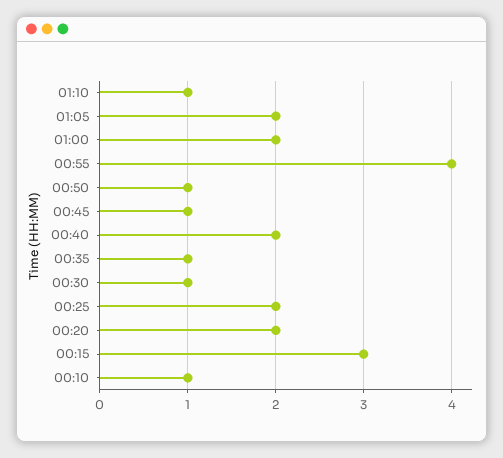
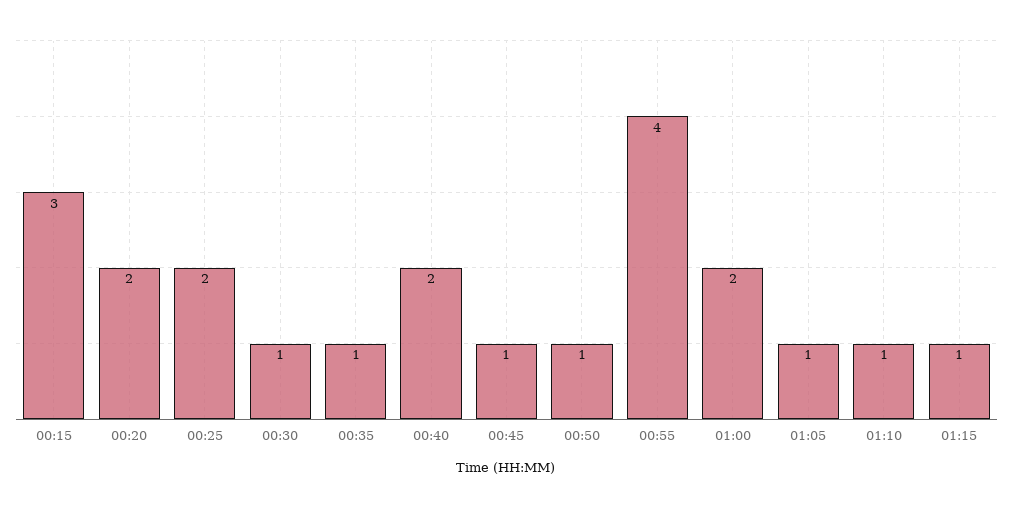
01:05: 2 -> 1
00:10: 1 -> none
01:15: none -> 1

